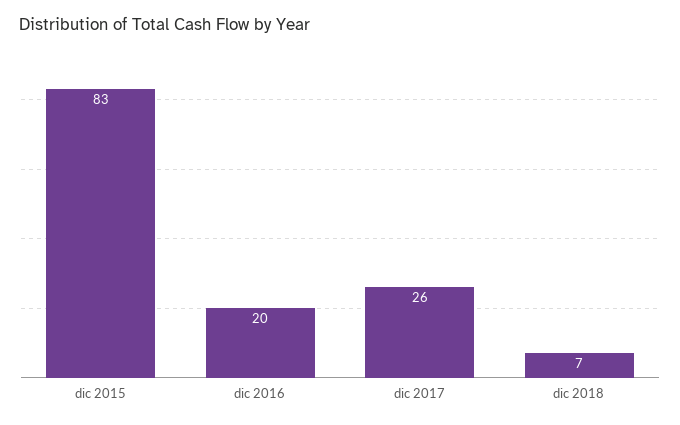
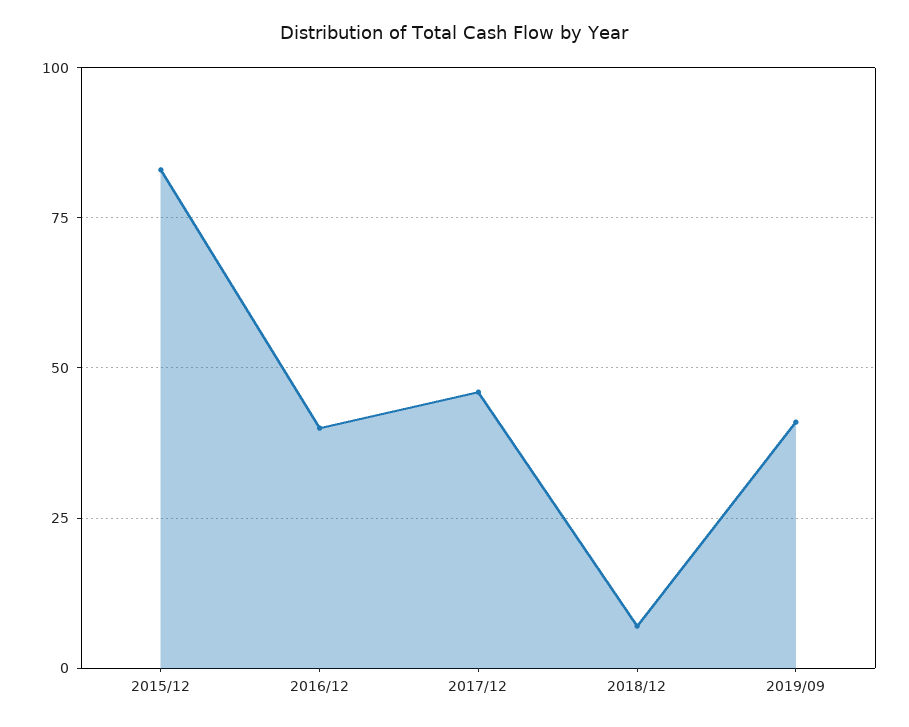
dic 2016: 20 -> 40
dic 2017: 26 -> 45
2019/09: none -> 40

